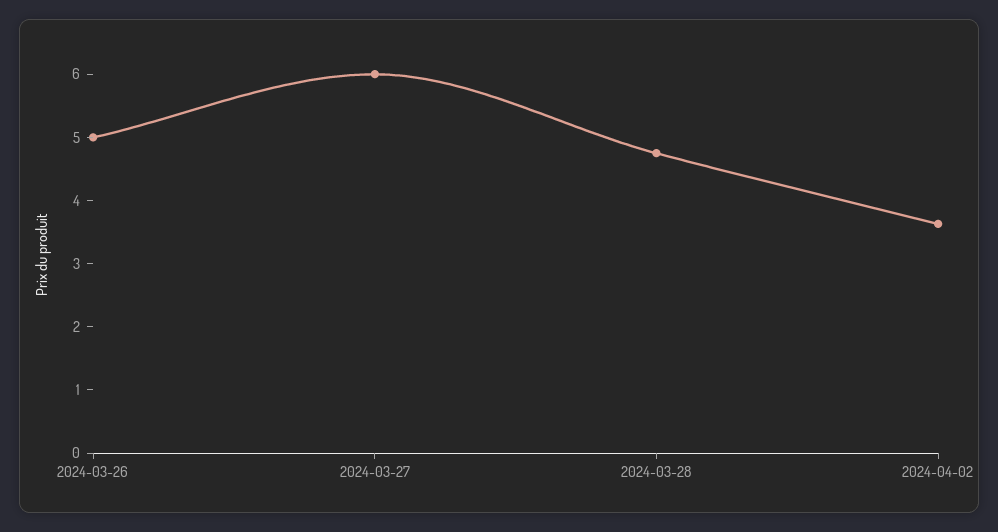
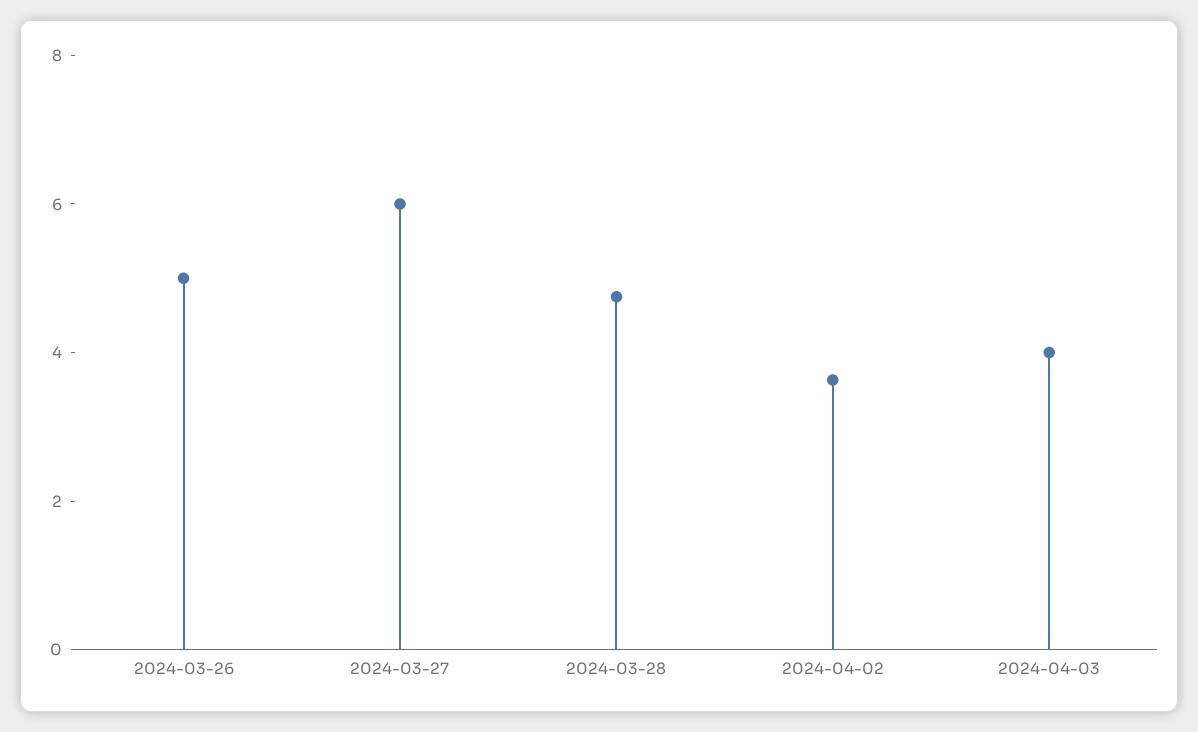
2024-04-03: none -> 4

